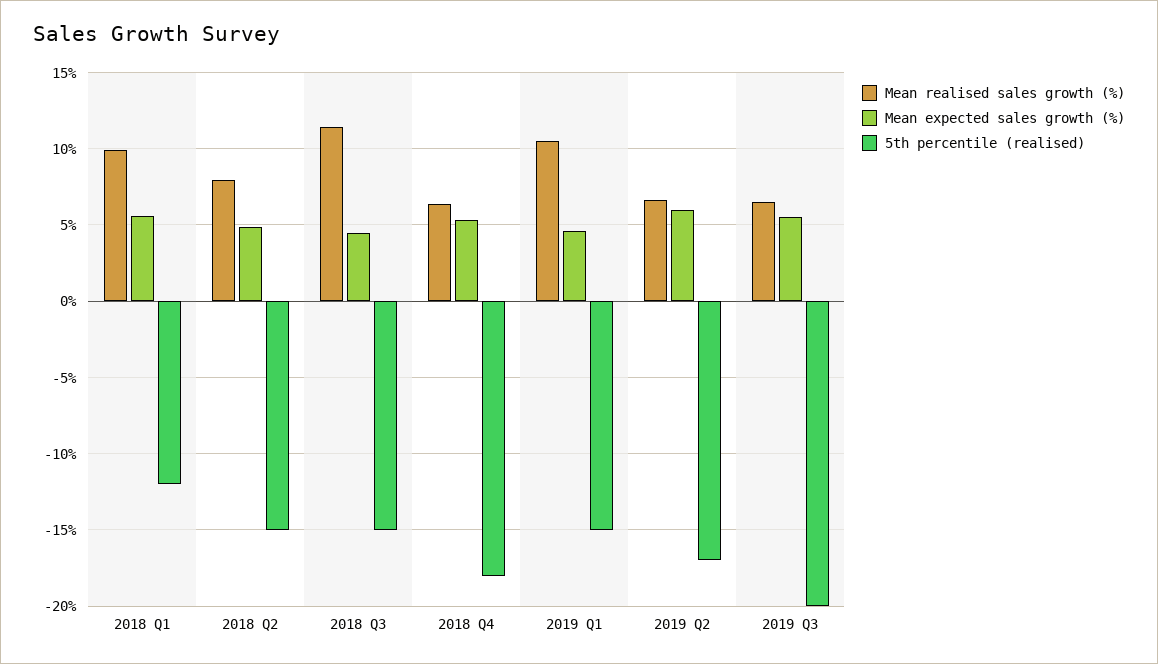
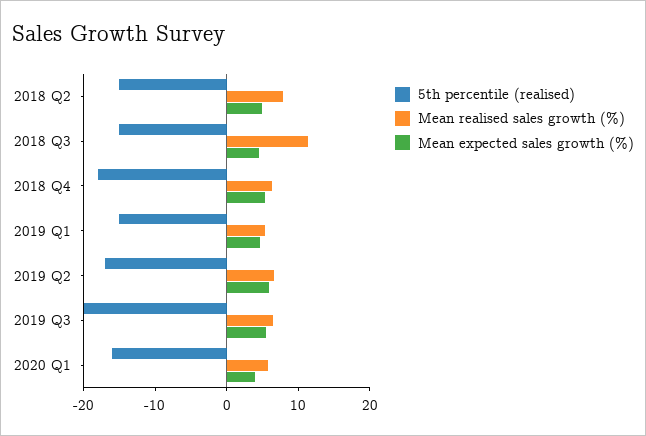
Mean realised sales growth (%), 2018 Q1: 10 -> none
Mean expected sales growth (%), 2018 Q1: 5.5 -> none
5th percentile (realised), 2018 Q1: -12 -> none
Mean realised sales growth (%), 2019 Q1: 10.5 -> 6
5th percentile (realised), 2020 Q1: none -> -16
Mean realised sales growth (%), 2020 Q1: none -> 6
Mean expected sales growth (%), 2020 Q1: none -> 4

